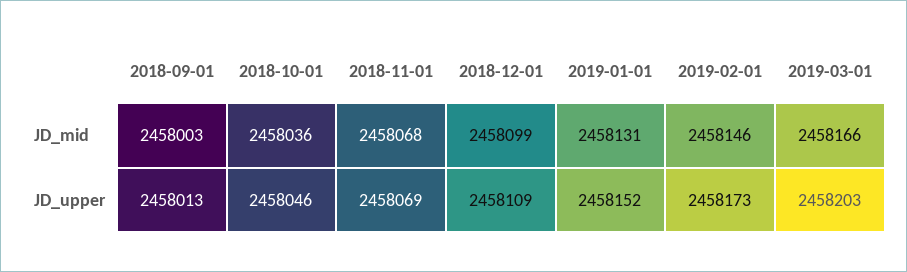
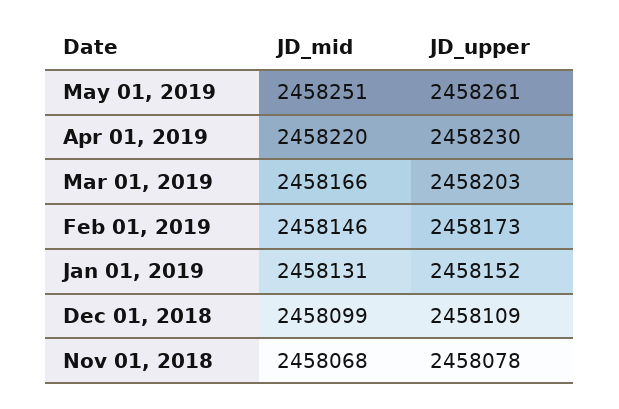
2018-09-01, JD_mid: 2458003 -> none
2018-10-01, JD_mid: 2458036 -> none
2018-09-01, JD_upper: 2458013 -> none
2018-10-01, JD_upper: 2458046 -> none
2018-11-01, JD_upper: 2458069 -> 2458078
May 01, 2019, JD_mid: none -> 2458251
May 01, 2019, JD_upper: none -> 2458261
Apr 01, 2019, JD_mid: none -> 2458220
Apr 01, 2019, JD_upper: none -> 2458230

